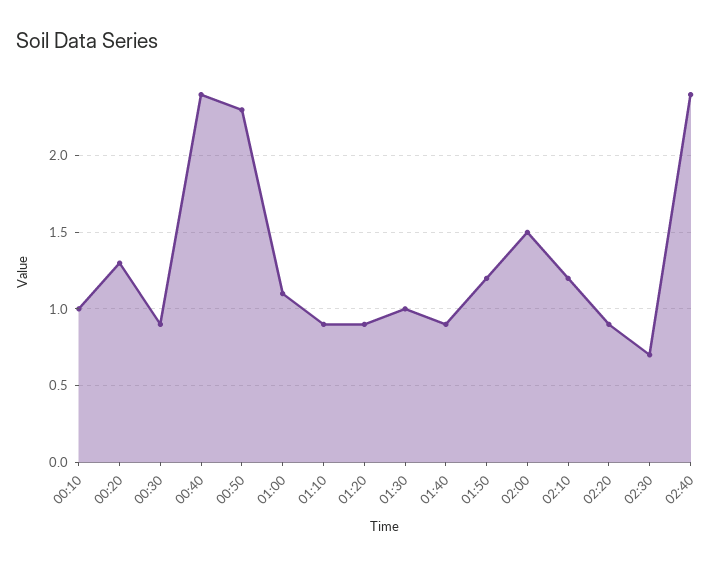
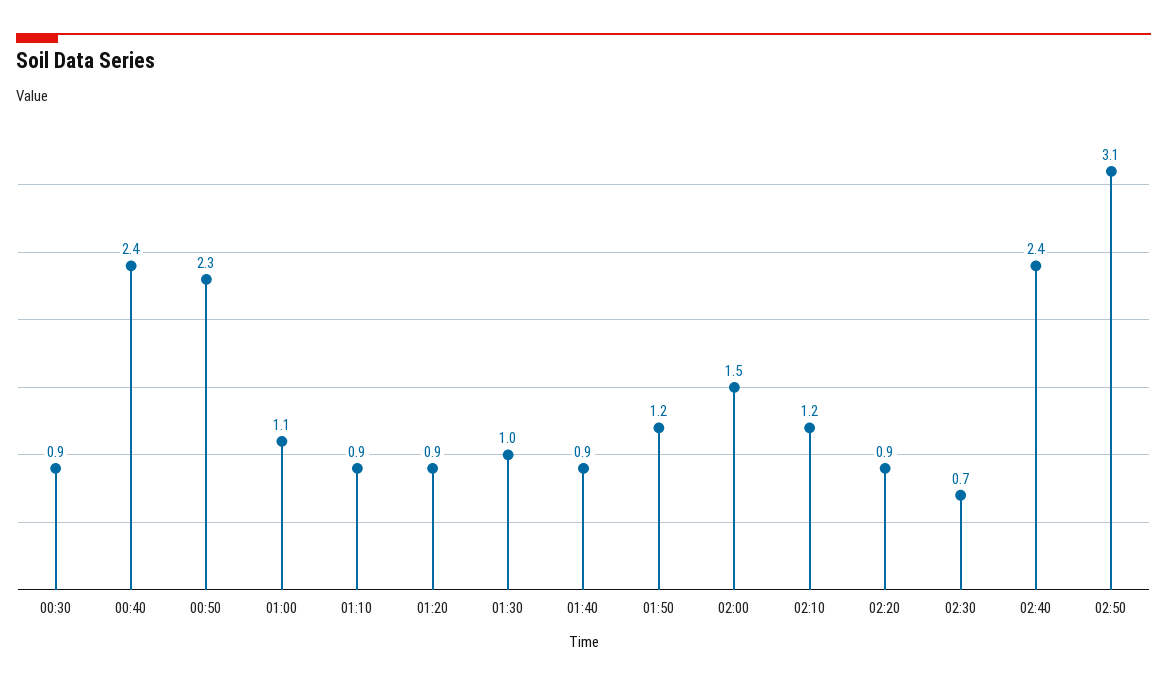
00:10: 1 -> none
00:20: 1.3 -> none
02:50: none -> 3.1

